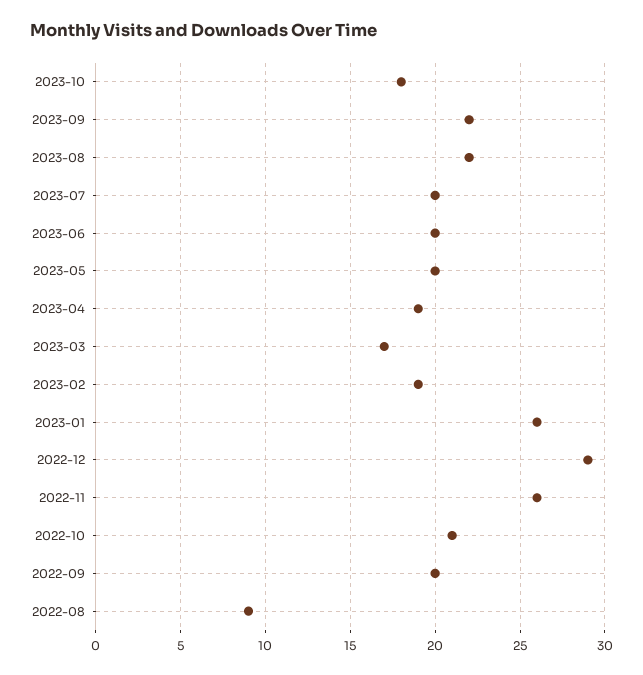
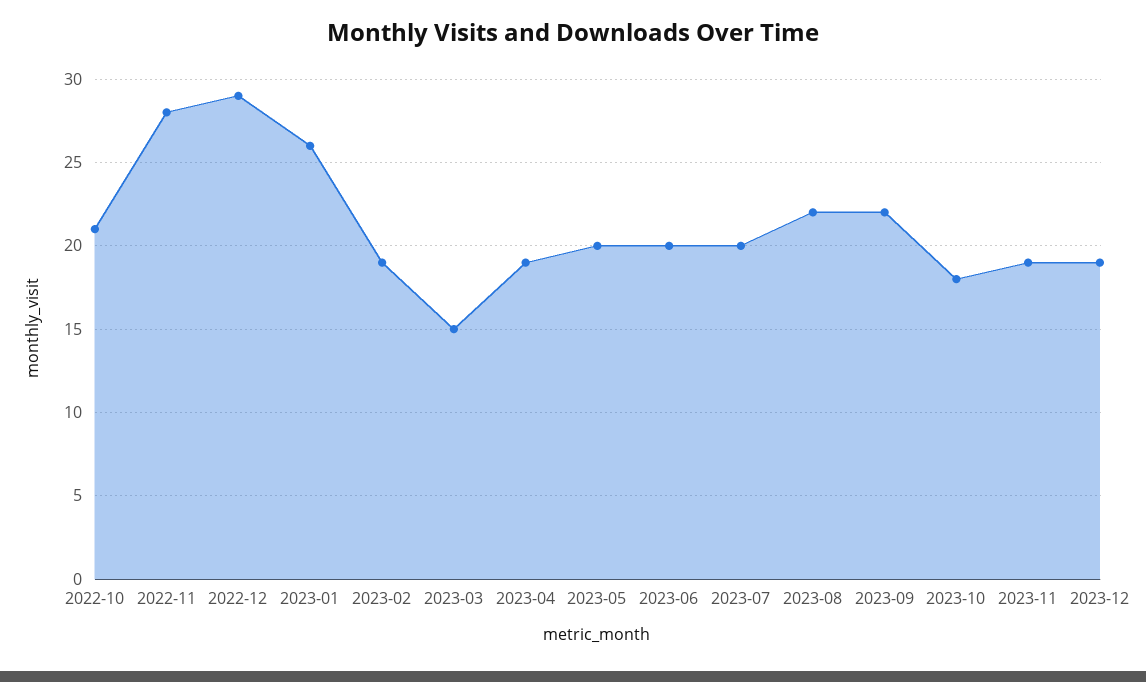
2023-03: 17 -> 15
2022-11: 26 -> 28
2022-09: 20 -> none
2022-08: 9 -> none
2023-11: none -> 19
2023-12: none -> 19

